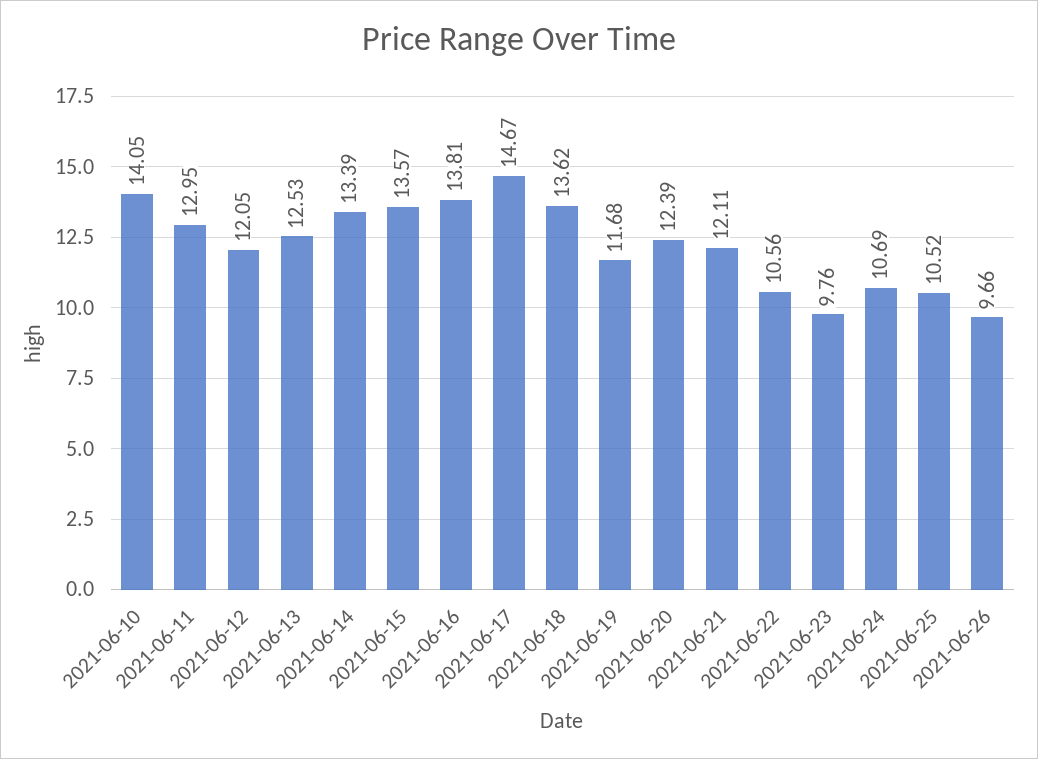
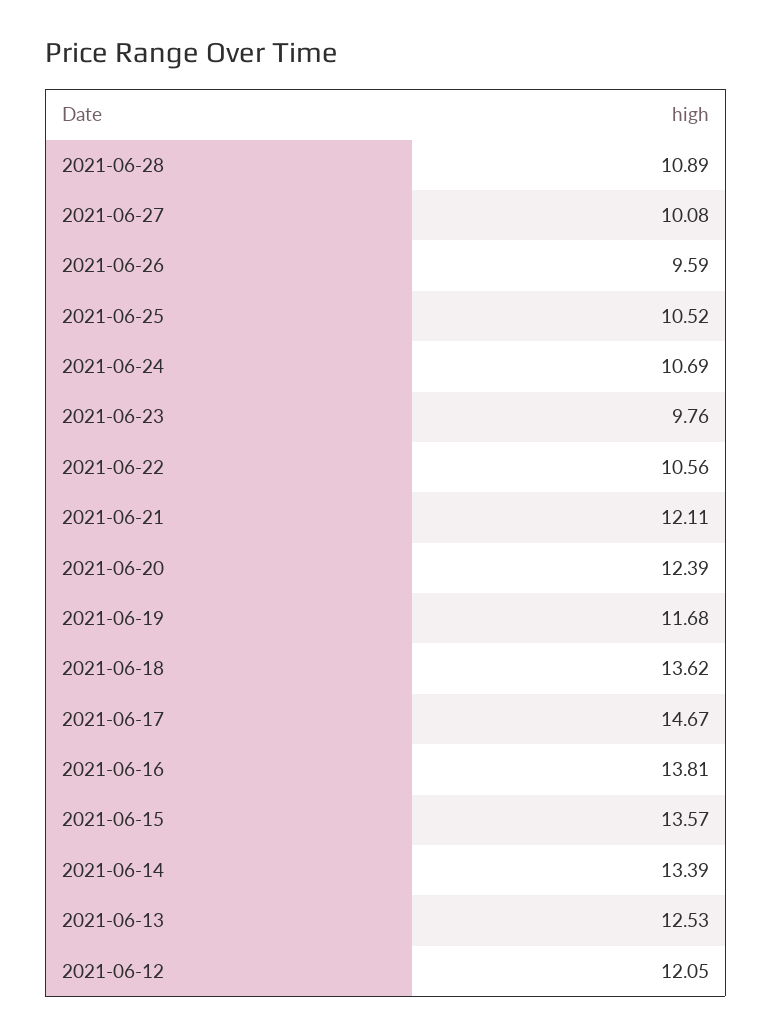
2021-06-10: 14.05 -> none
2021-06-11: 12.95 -> none
2021-06-26: 9.66 -> 9.59
2021-06-28: none -> 10.89
2021-06-27: none -> 10.08

